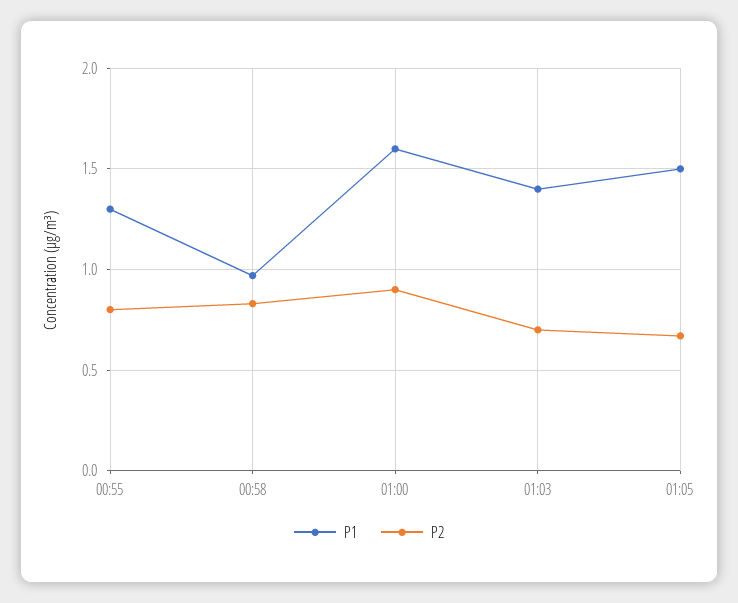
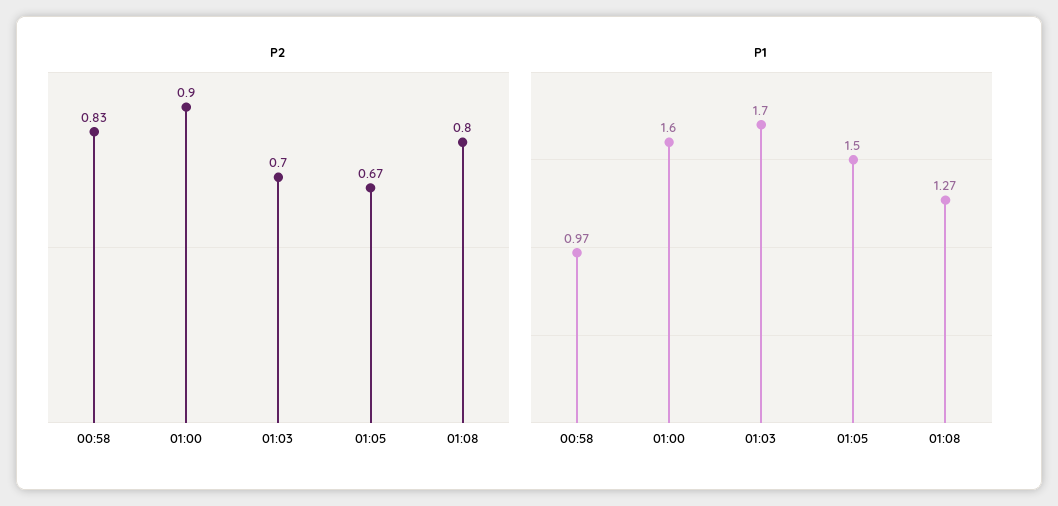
P1, 00:55: 1.3 -> none
P2, 00:55: 0.8 -> none
P1, 01:03: 1.4 -> 1.7
P2, 01:08: none -> 0.8
P1, 01:08: none -> 1.27

